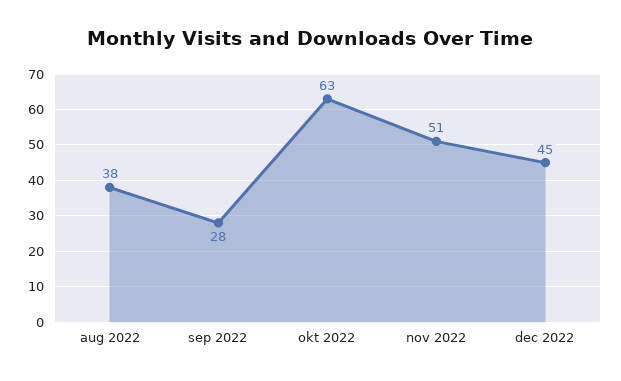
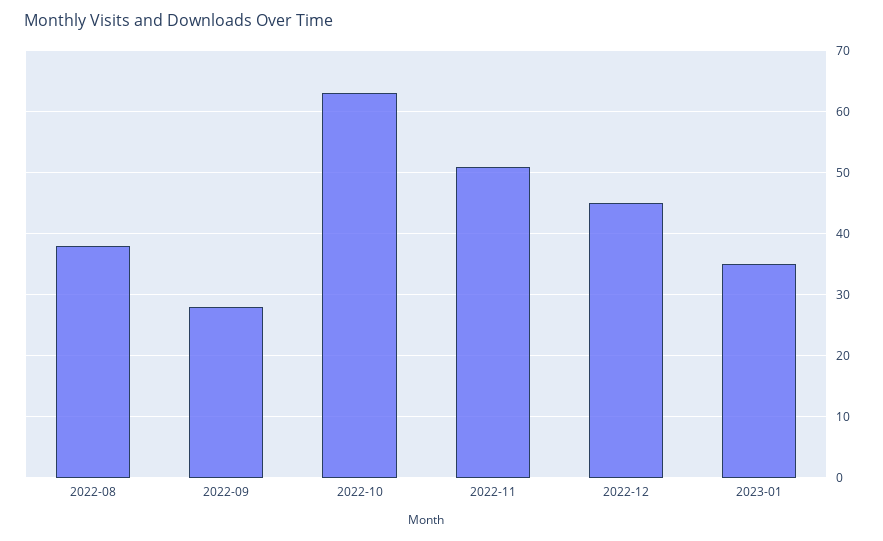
2023-01: none -> 35

